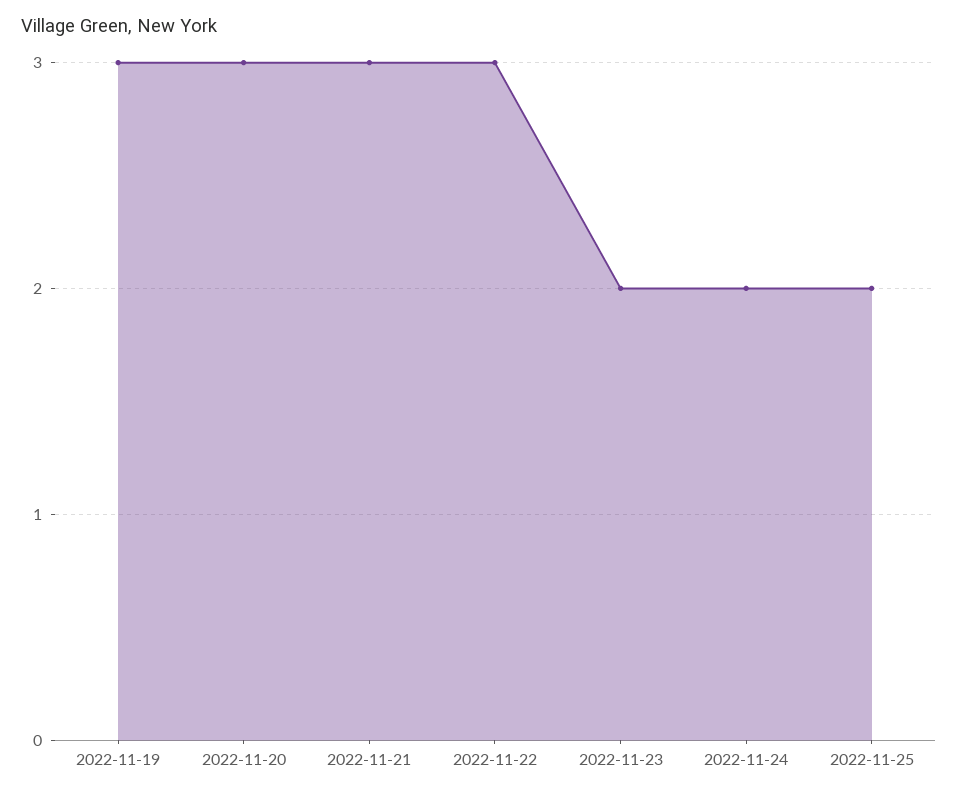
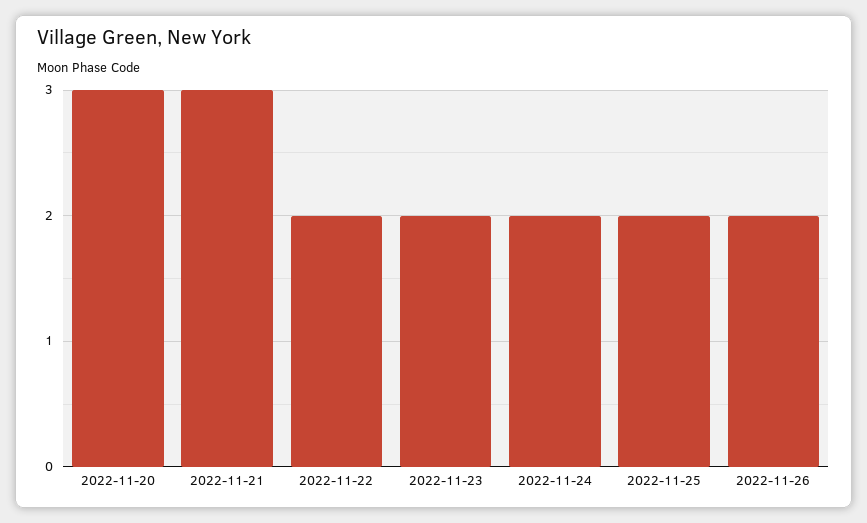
2022-11-19: 3 -> none
2022-11-22: 3 -> 2
2022-11-26: none -> 2

